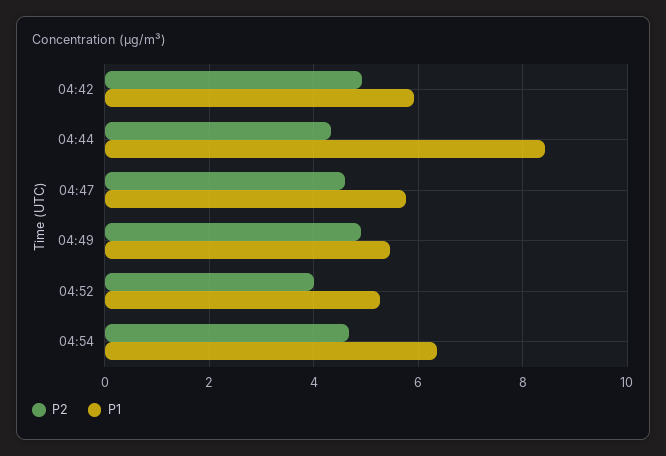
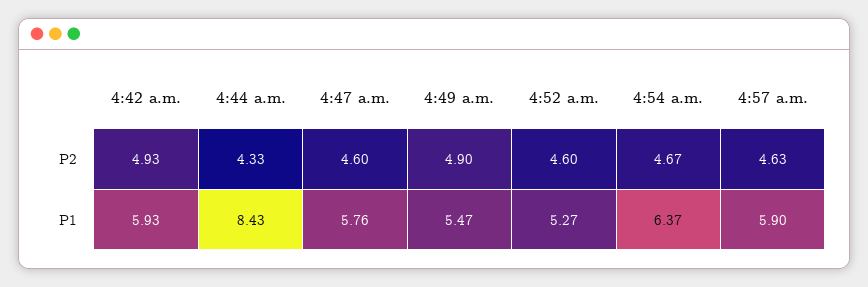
P2, 04:52: 4 -> 4.6
P2, 4:57 a.m.: none -> 4.63
P1, 4:57 a.m.: none -> 5.9

